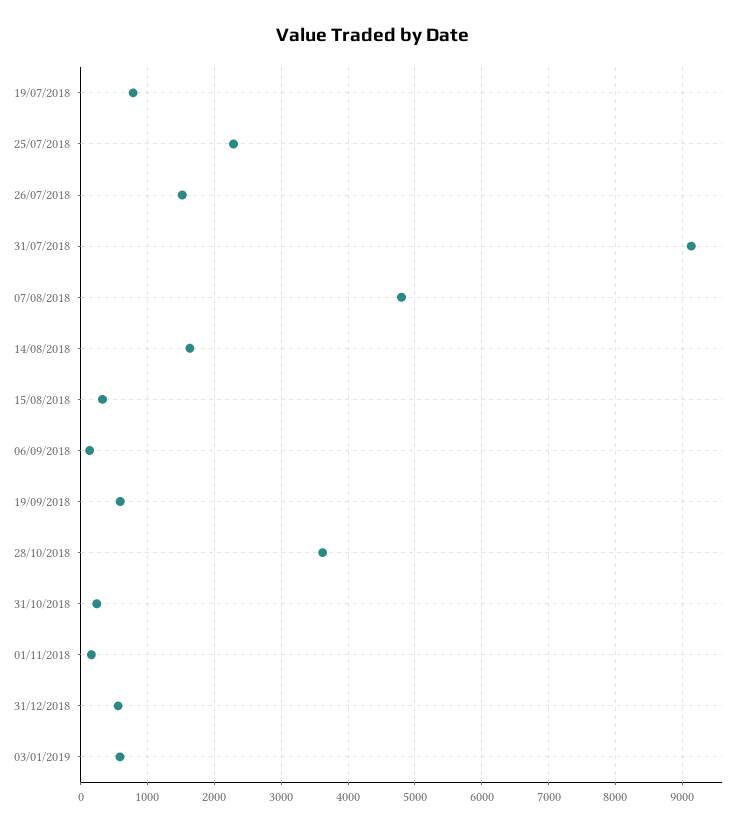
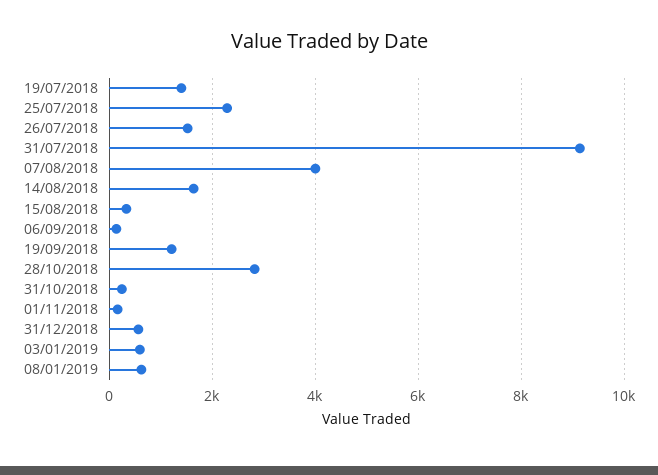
19/07/2018: 800 -> 1400
07/08/2018: 4800 -> 4000
19/09/2018: 600 -> 1200
28/10/2018: 3600 -> 2800
08/01/2019: none -> 600

